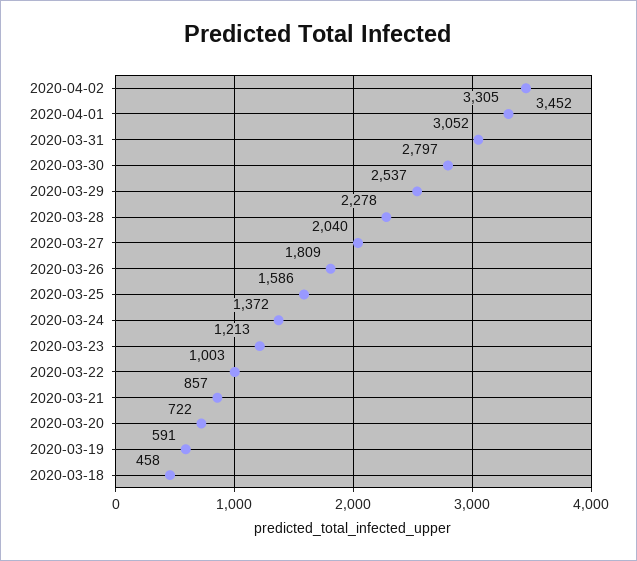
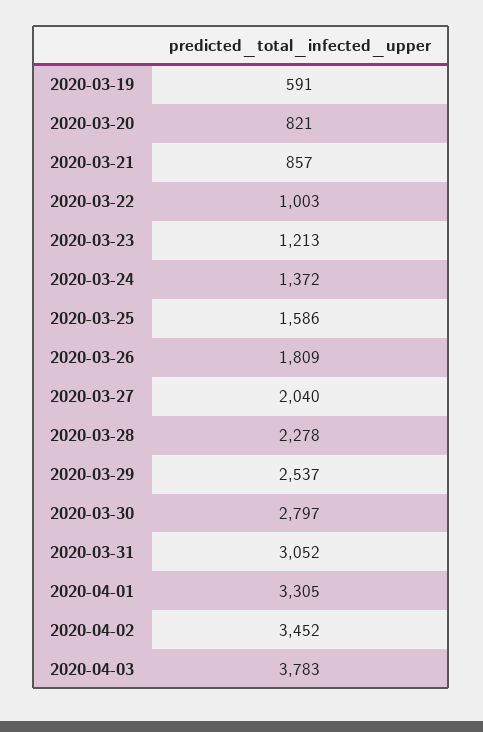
2020-03-20: 722 -> 821
2020-03-18: 458 -> none
2020-04-03: none -> 3783

